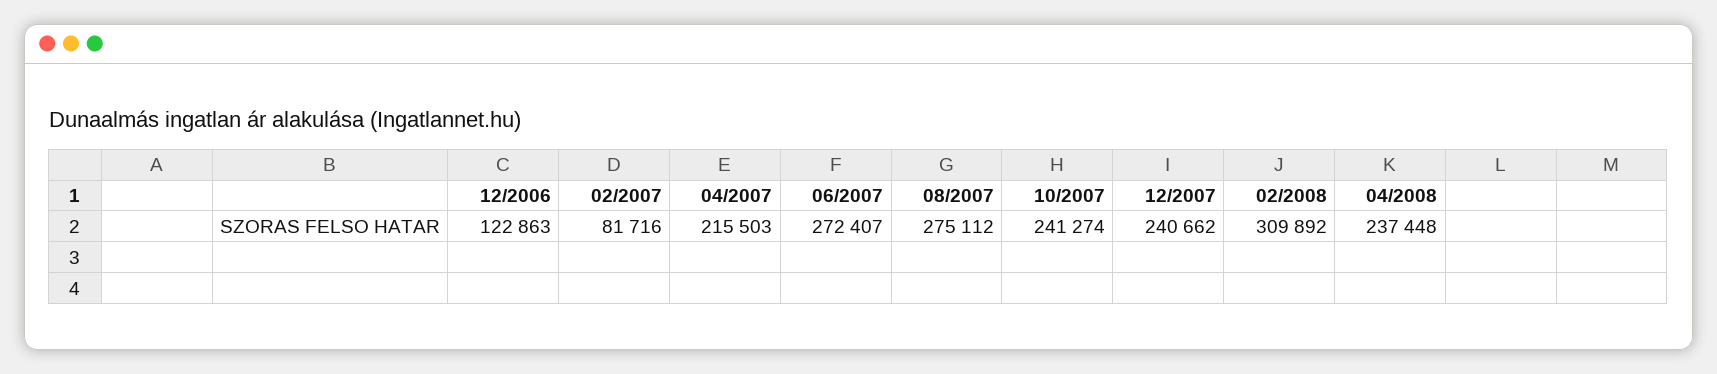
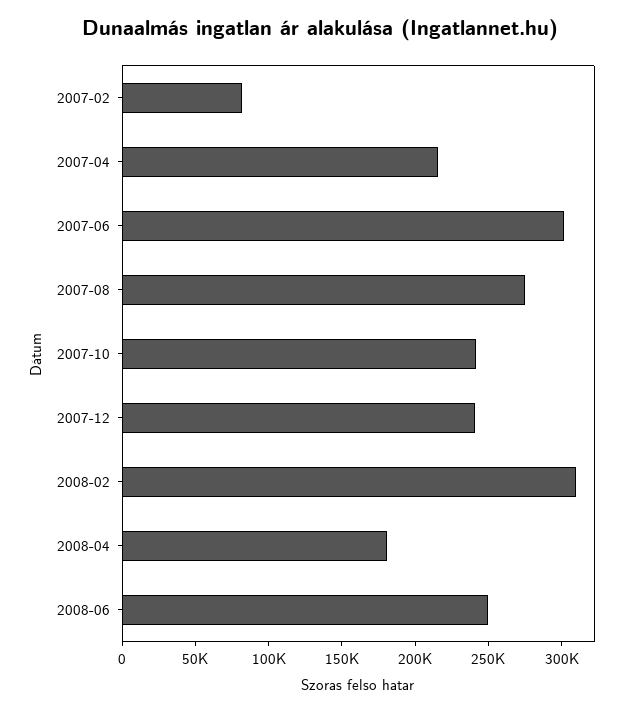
12/2006: 122863 -> none
06/2007: 272407 -> 300000
04/2008: 237448 -> 180000
2008-06: none -> 250000

